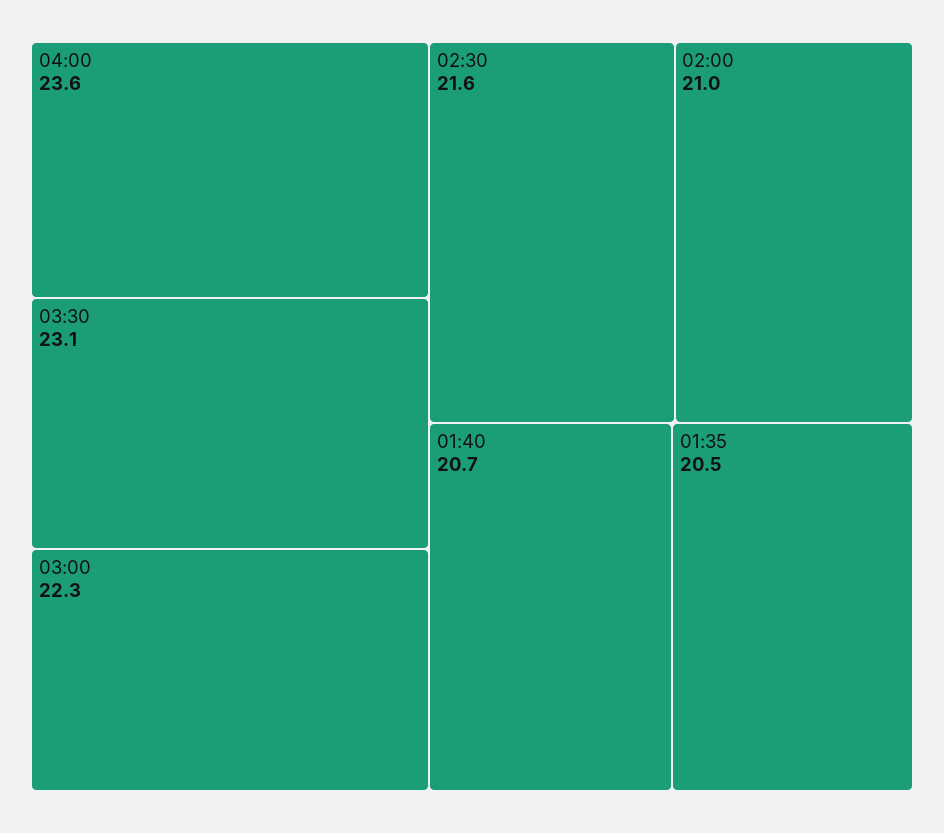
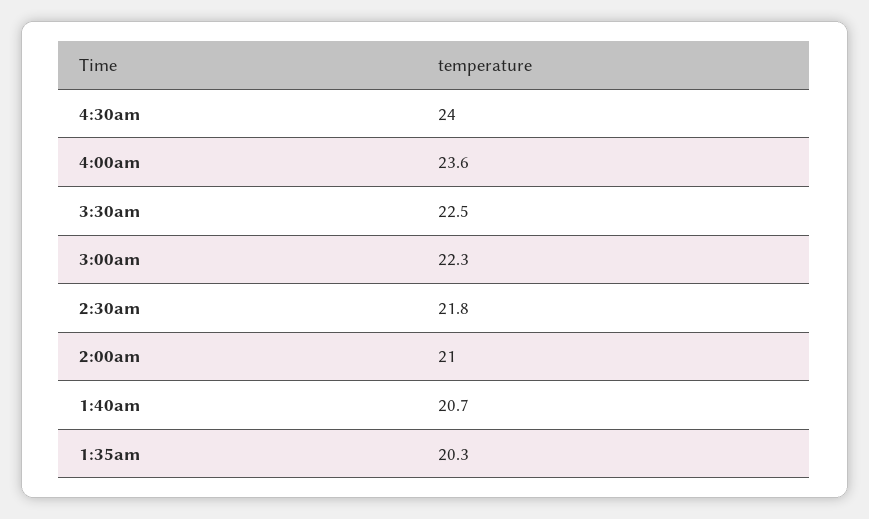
03:30: 23.1 -> 22.5
02:30: 21.6 -> 21.8
01:35: 20.5 -> 20.3
4:30am: none -> 24

